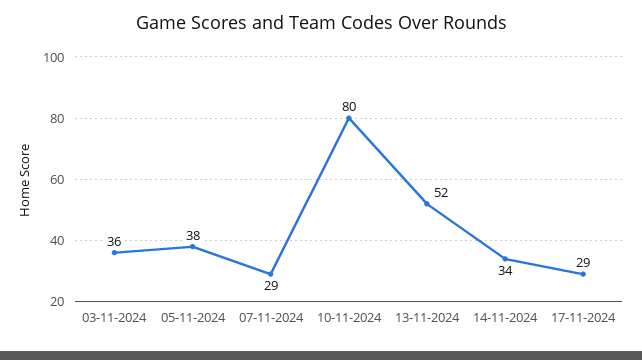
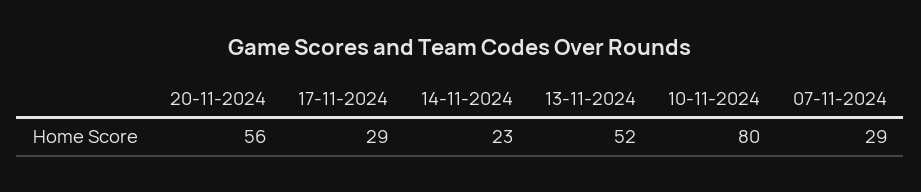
03-11-2024: 36 -> none
05-11-2024: 38 -> none
14-11-2024: 34 -> 23
20-11-2024: none -> 56

